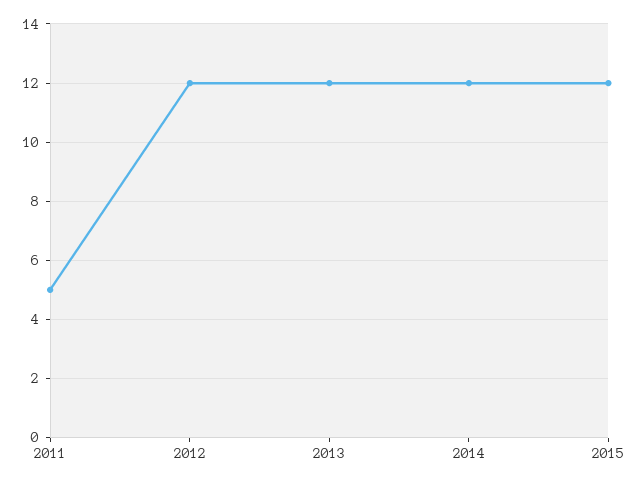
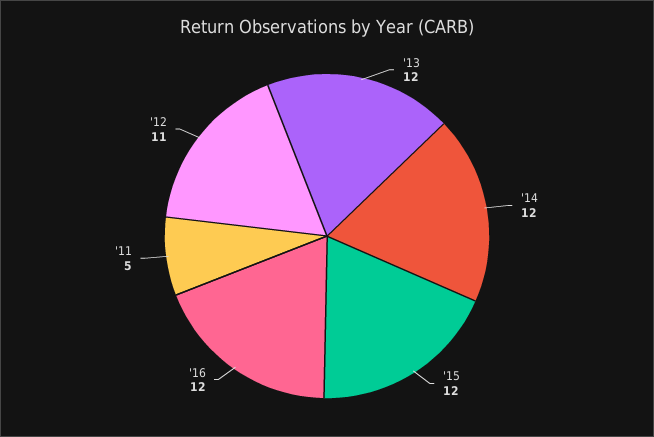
2012: 12 -> 11
'16: none -> 12

